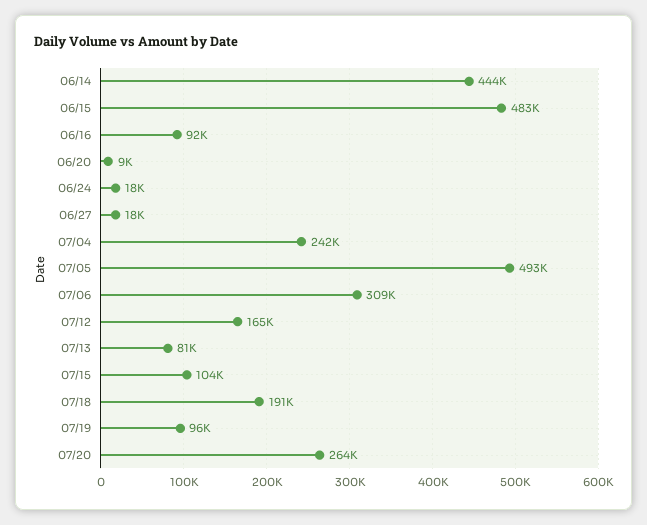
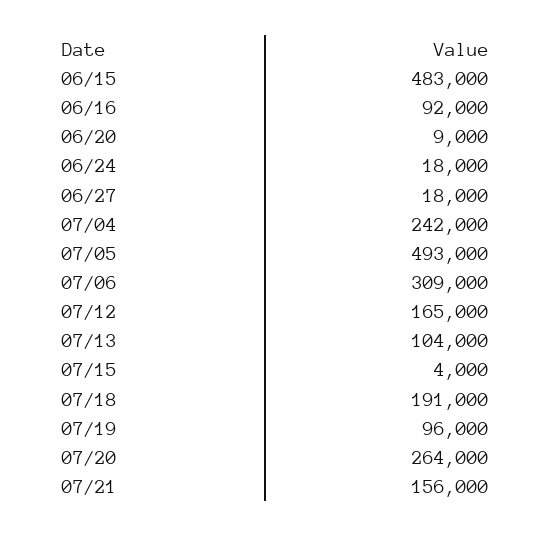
06/14: 444000 -> none
07/13: 81000 -> 104000
07/15: 104000 -> 4000
07/21: none -> 156000

